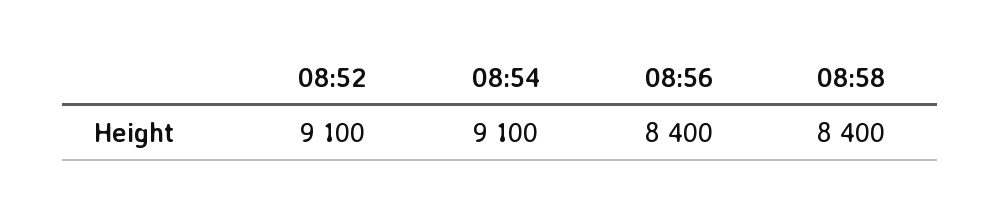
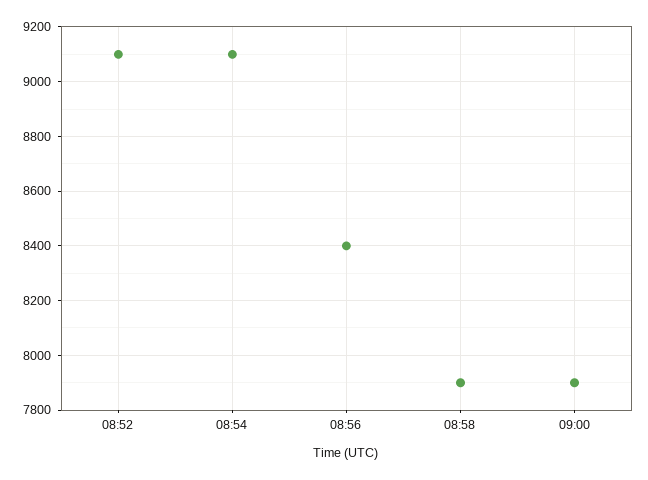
08:58: 8400 -> 7900
09:00: none -> 7900

